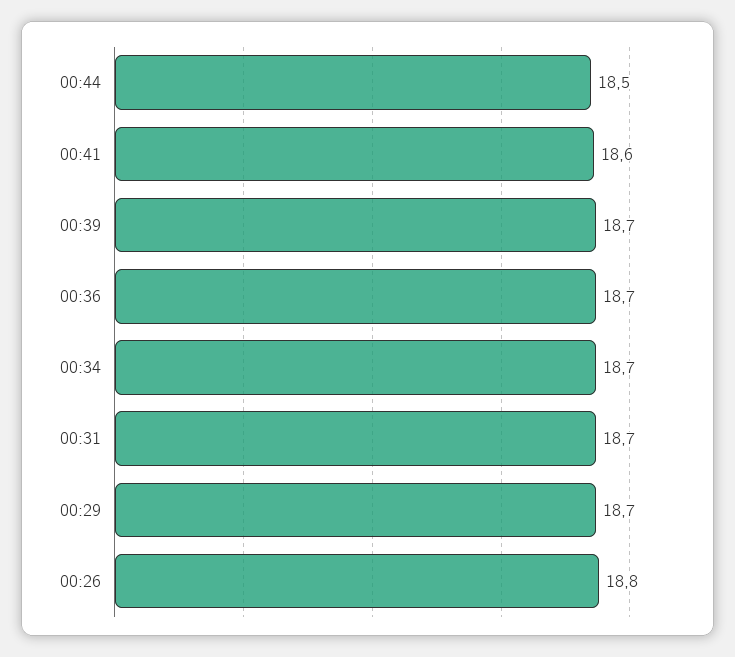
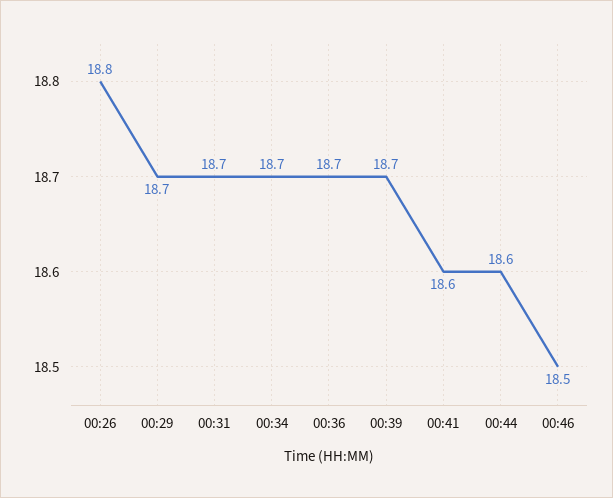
00:44: 18.5 -> 18.6
00:46: none -> 18.5

